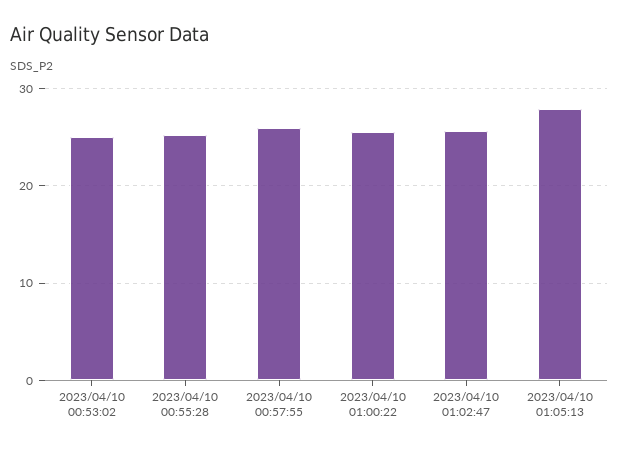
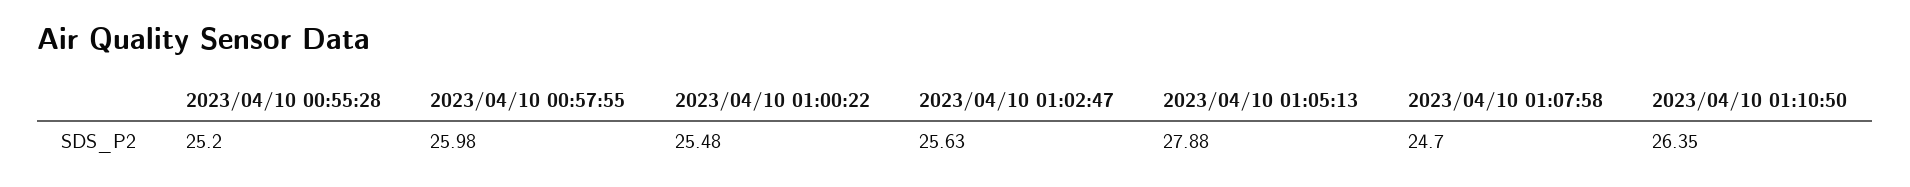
2023/04/10 00:53:02: 25 -> none
2023/04/10 01:07:58: none -> 24.7
2023/04/10 01:10:50: none -> 26.35

